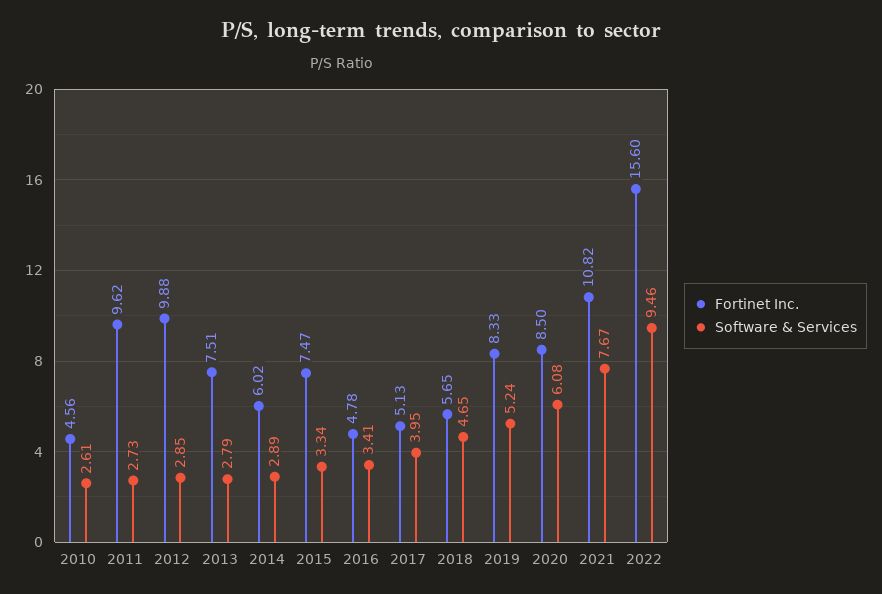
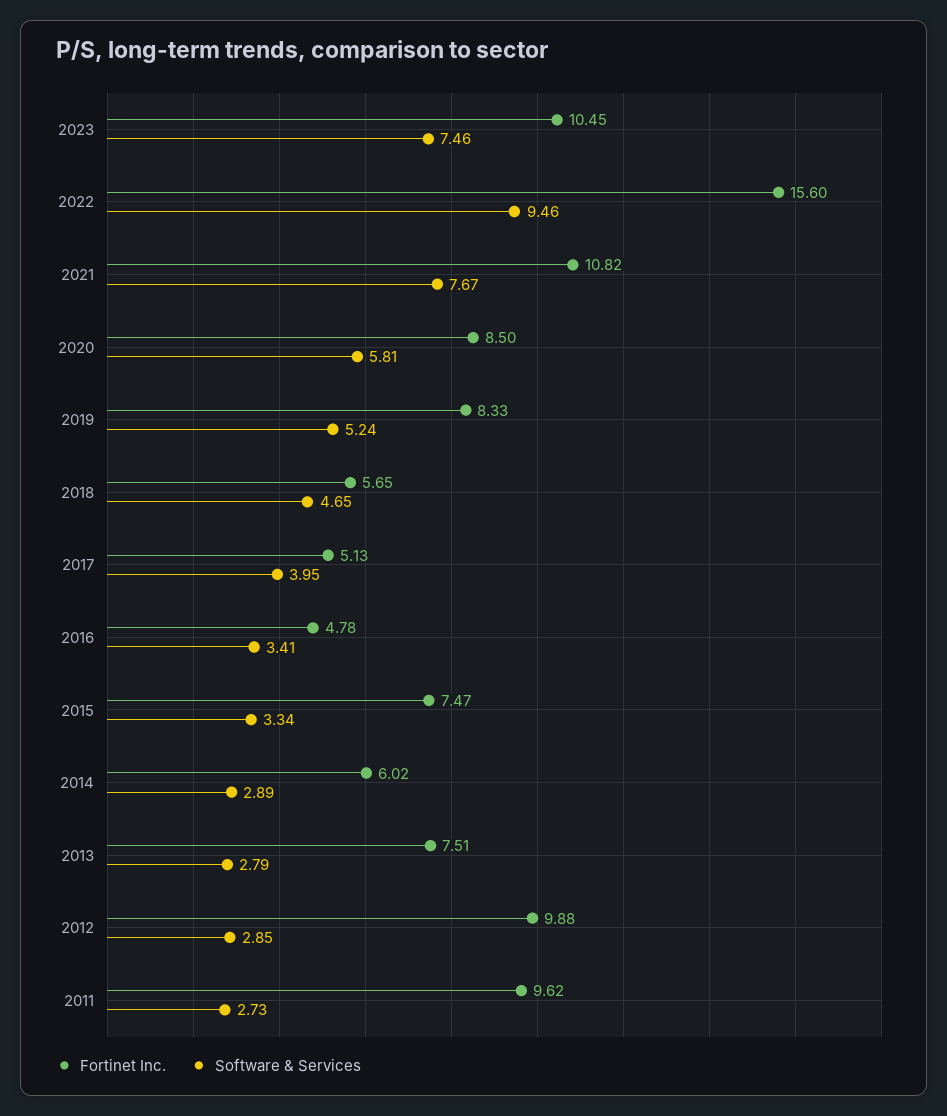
Fortinet Inc., 2010: 4.56 -> none
Software & Services, 2010: 2.61 -> none
Software & Services, 2020: 6.08 -> 5.81
Fortinet Inc., 2023: none -> 10.45
Software & Services, 2023: none -> 7.46

